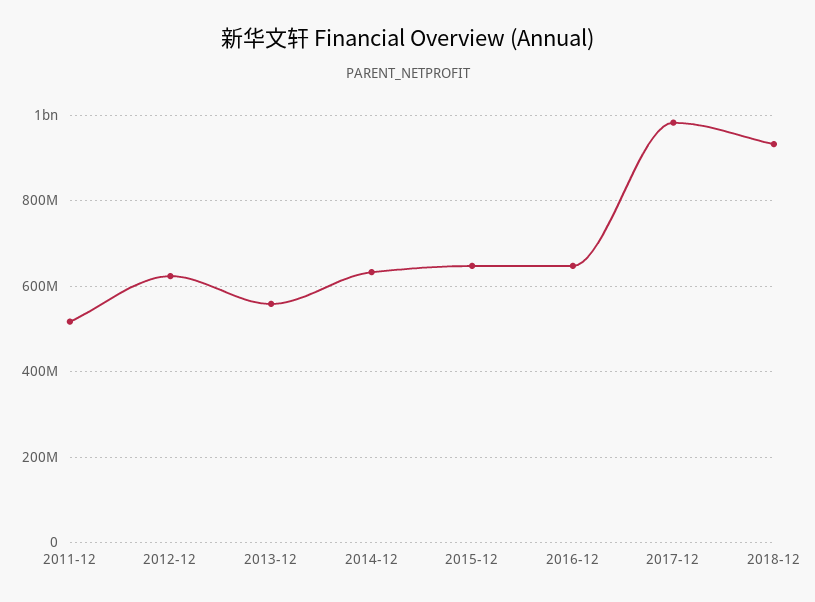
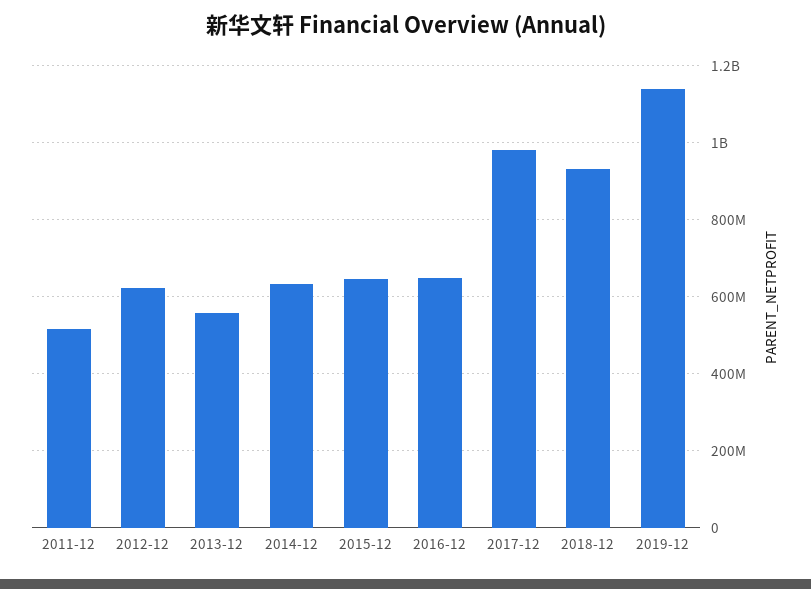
2019-12: none -> 1140000000

